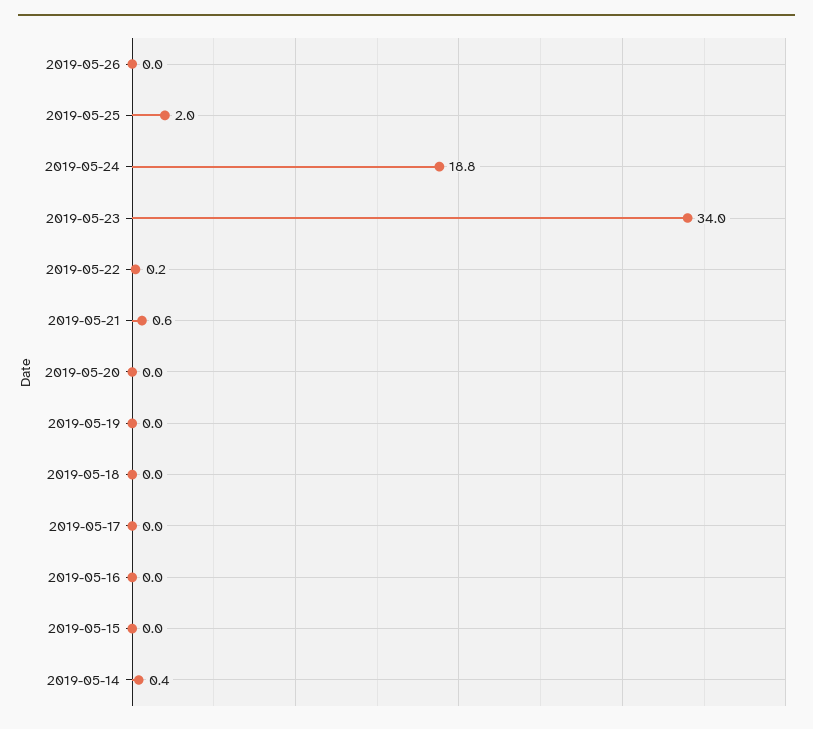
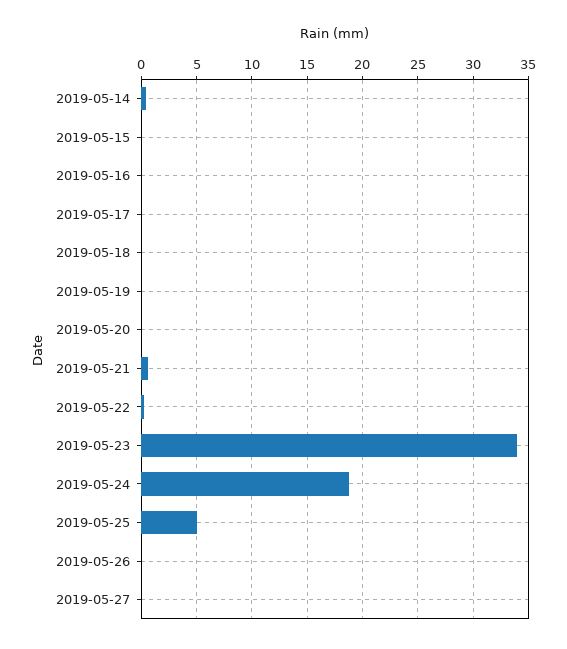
2019-05-25: 2 -> 5
2019-05-27: none -> 0

